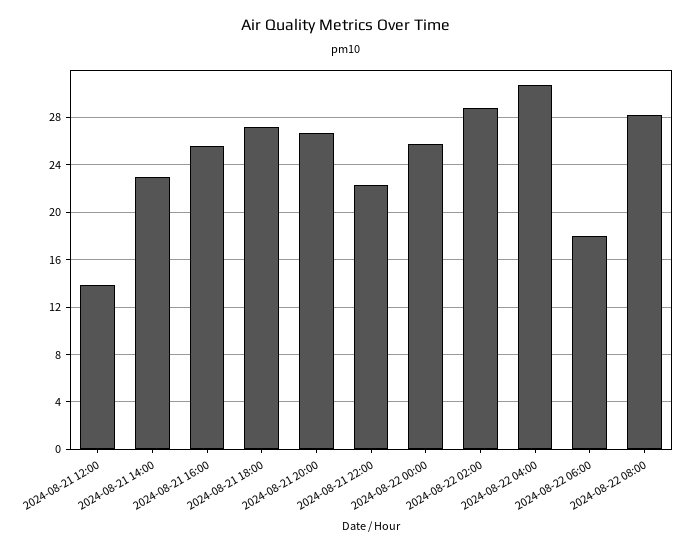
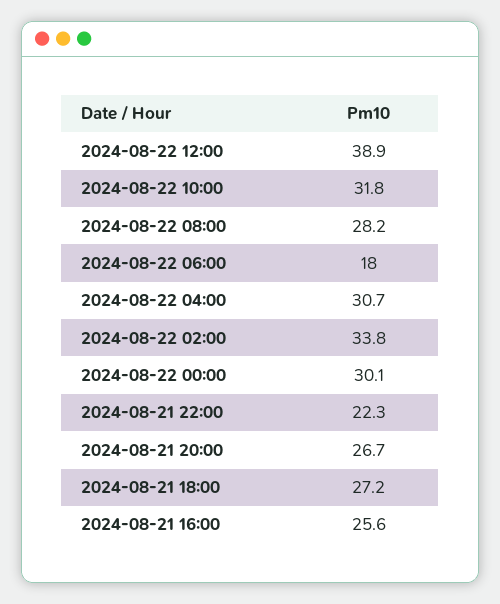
2024-08-21 12:00: 14 -> none
2024-08-21 14:00: 23 -> none
2024-08-22 00:00: 26 -> 30.1
2024-08-22 02:00: 29 -> 33.8
2024-08-22 12:00: none -> 38.9
2024-08-22 10:00: none -> 31.8

